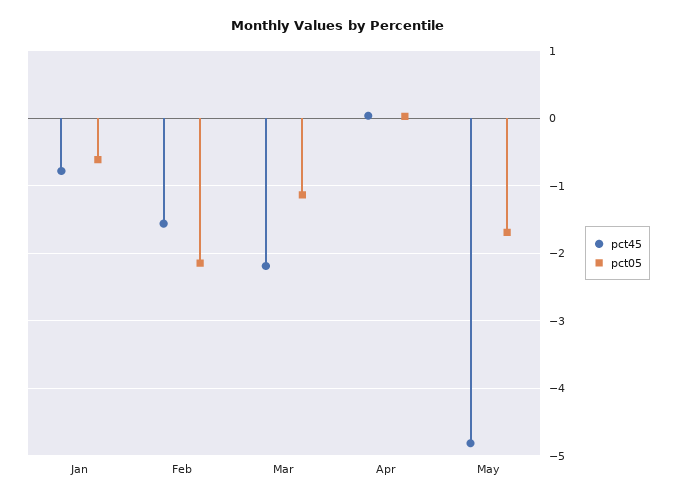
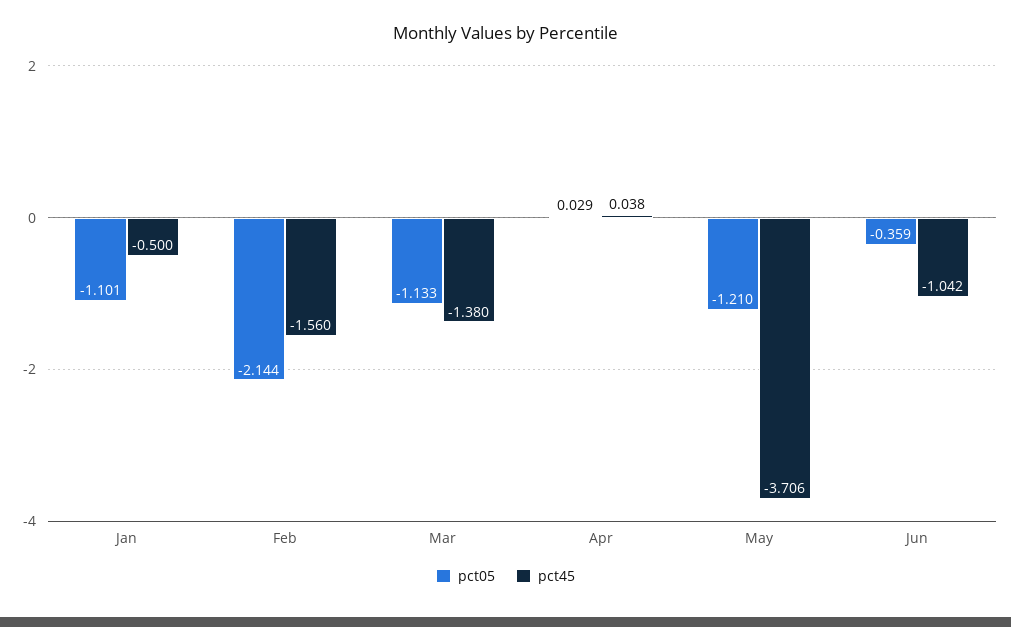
pct45, Jan: -0.8 -> -0.5
pct05, Jan: -0.6 -> -1.101
pct45, Mar: -2.2 -> -1.38
pct45, May: -4.8 -> -3.706
pct05, May: -1.7 -> -1.21
pct05, Jun: none -> -0.359
pct45, Jun: none -> -1.042

